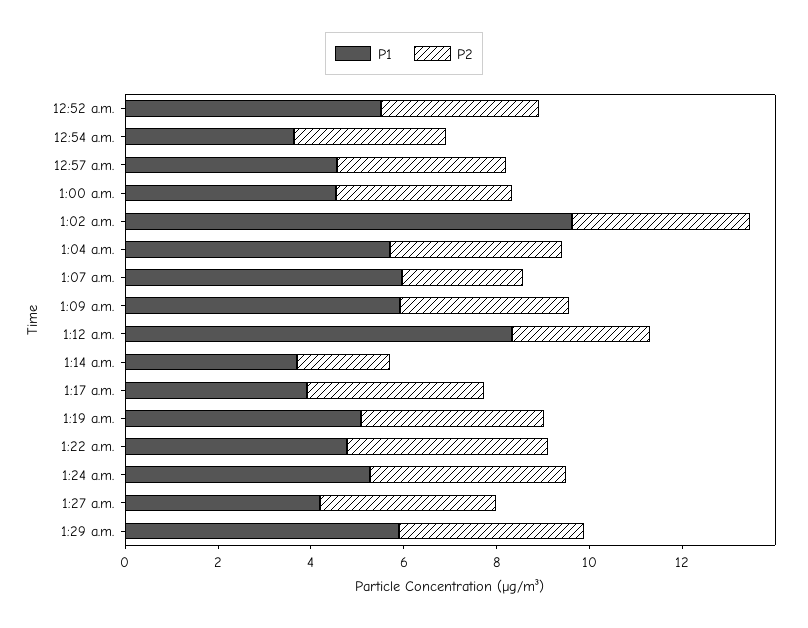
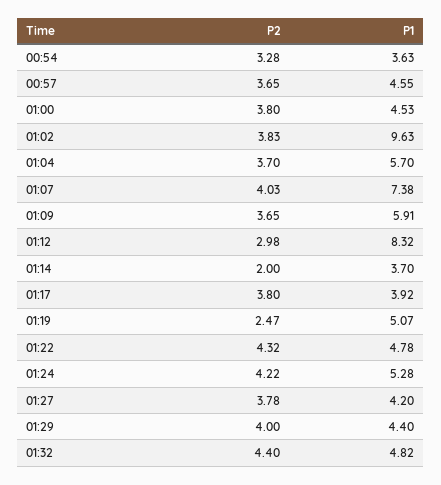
P1, 12:52 a.m.: 5.5 -> none
P2, 12:52 a.m.: 3.5 -> none
P1, 1:07 a.m.: 6 -> 7.38
P2, 1:07 a.m.: 2.5 -> 4.03
P2, 1:19 a.m.: 4 -> 2.47
P1, 1:29 a.m.: 6 -> 4.4
P2, 01:32: none -> 4.4
P1, 01:32: none -> 4.82

